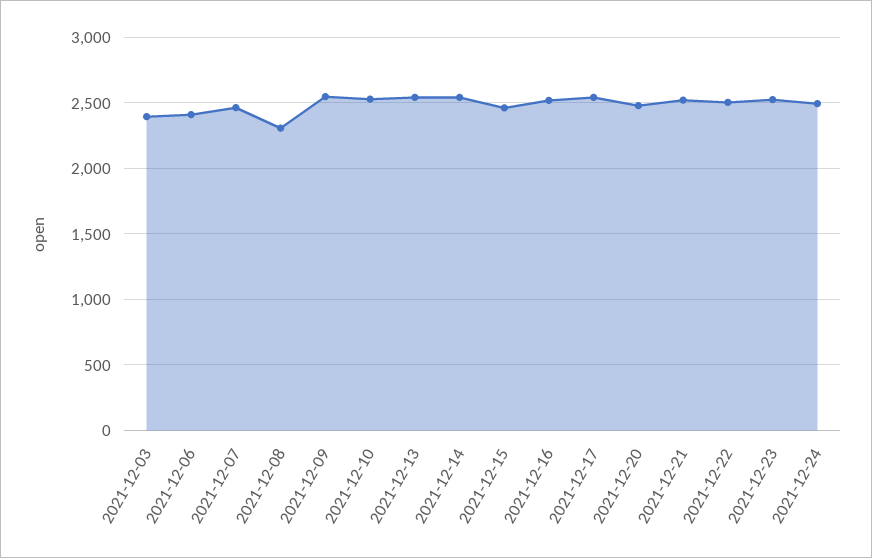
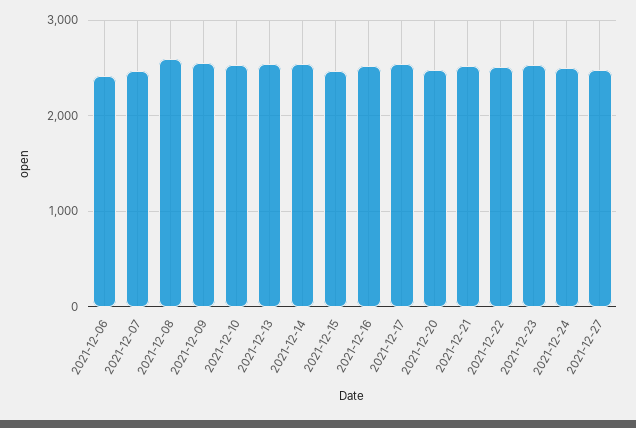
2021-12-03: 2400 -> none
2021-12-08: 2300 -> 2600
2021-12-27: none -> 2500

